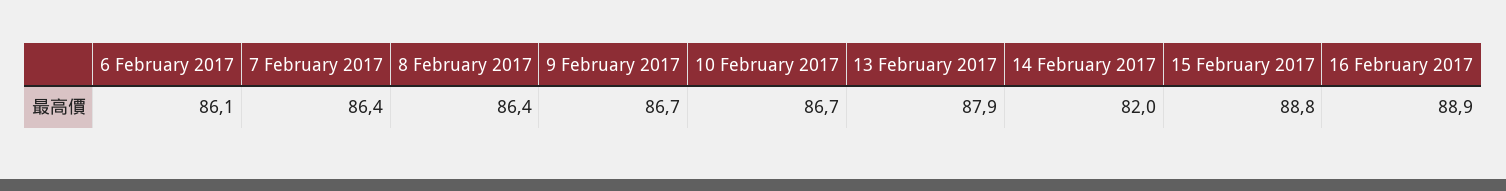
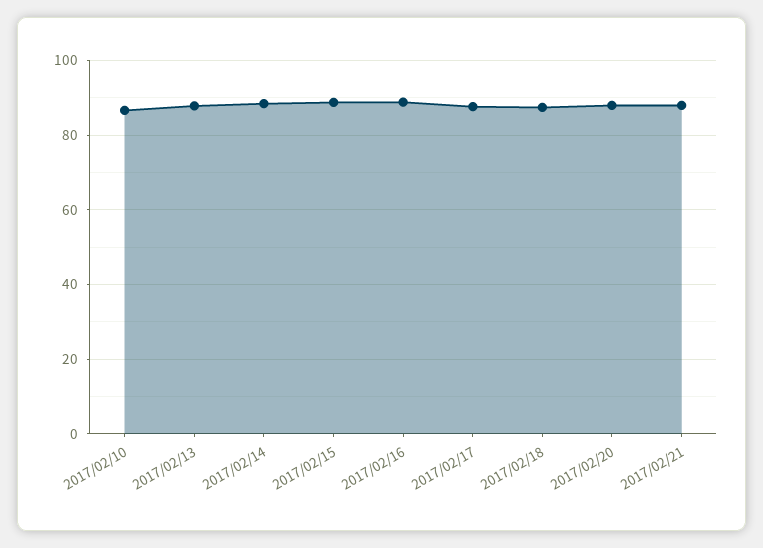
6 February 2017: 86.1 -> none
7 February 2017: 86.4 -> none
8 February 2017: 86.4 -> none
9 February 2017: 86.7 -> none
14 February 2017: 82 -> 88
2017/02/17: none -> 88
2017/02/18: none -> 88
2017/02/20: none -> 88
2017/02/21: none -> 88

